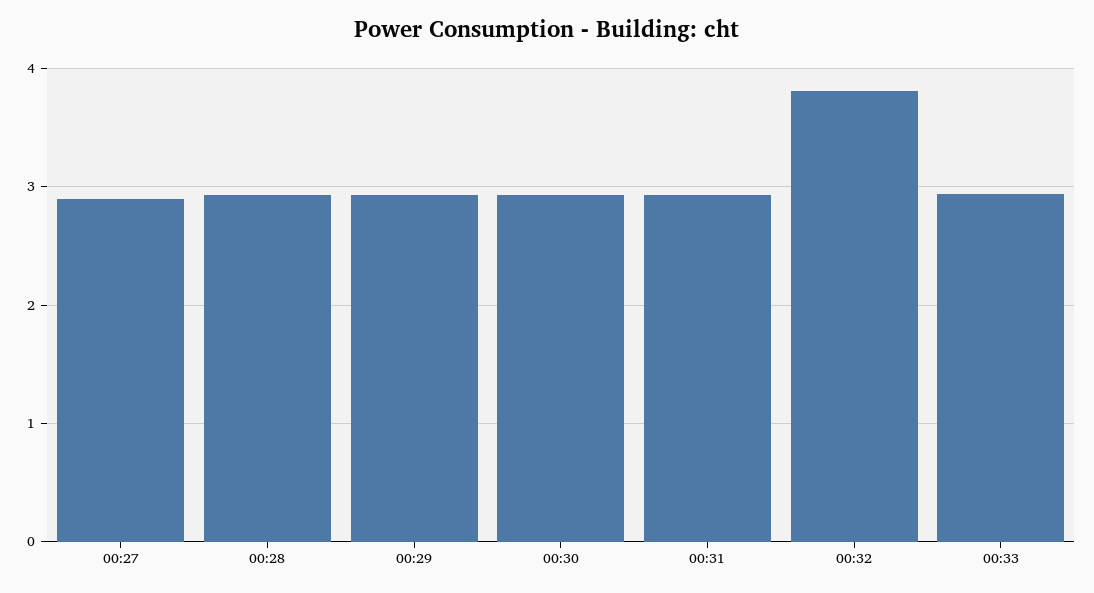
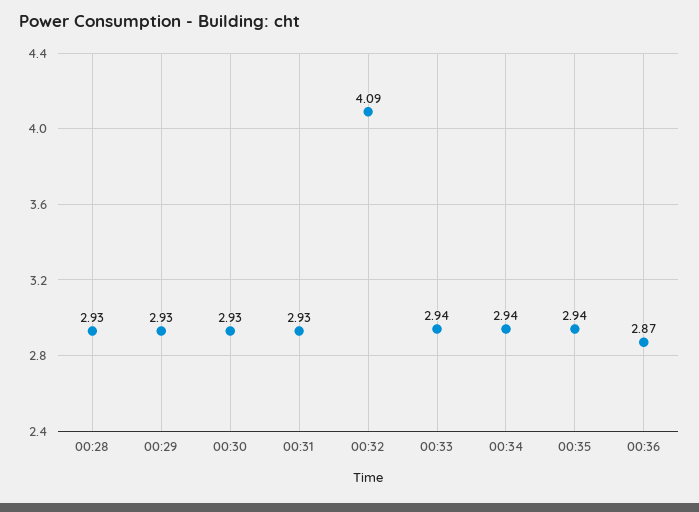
00:27: 2.9 -> none
00:32: 3.8 -> 4.09
00:34: none -> 2.94
00:35: none -> 2.94
00:36: none -> 2.87

